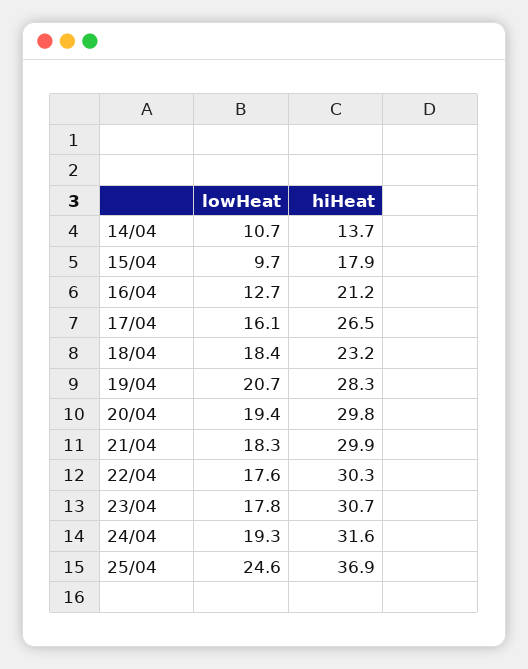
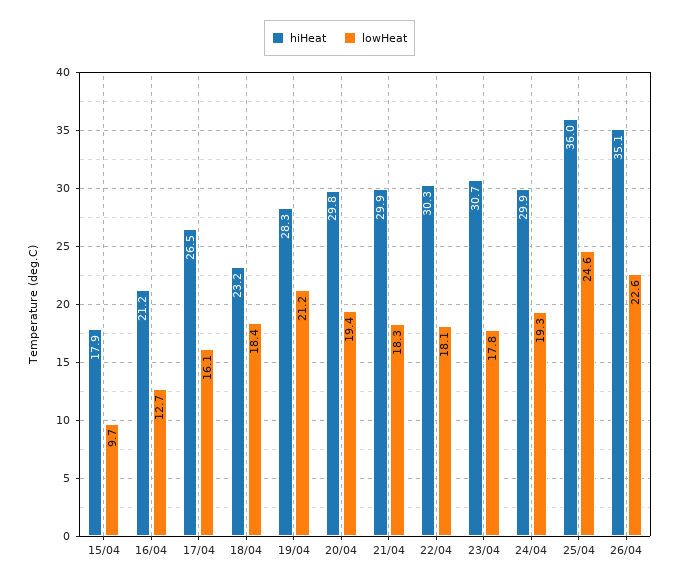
lowHeat, 14/04: 10.7 -> none
hiHeat, 14/04: 13.7 -> none
lowHeat, 19/04: 20.7 -> 21.2
lowHeat, 22/04: 17.6 -> 18.1
hiHeat, 24/04: 31.6 -> 29.9
hiHeat, 25/04: 36.9 -> 36
hiHeat, 26/04: none -> 35.1
lowHeat, 26/04: none -> 22.6

